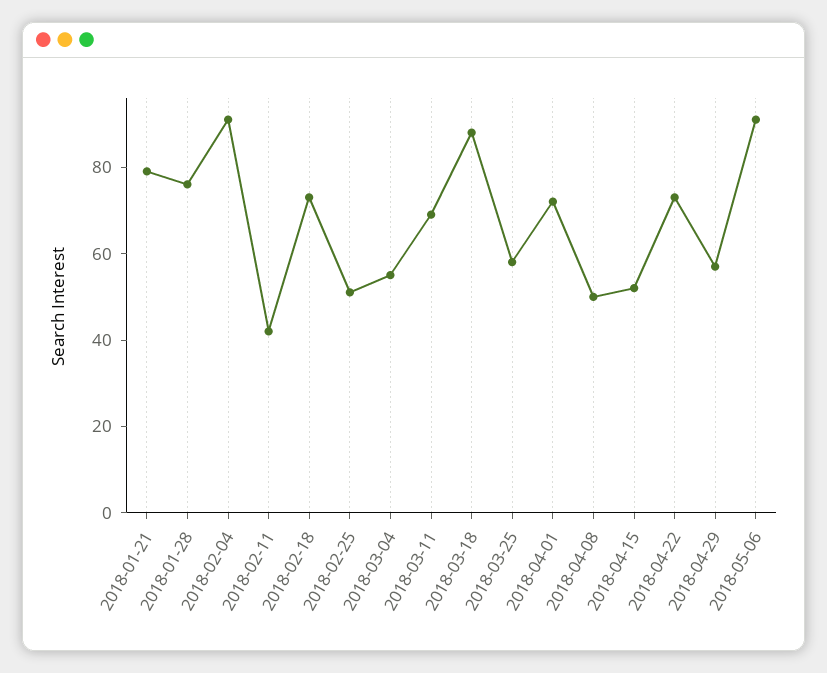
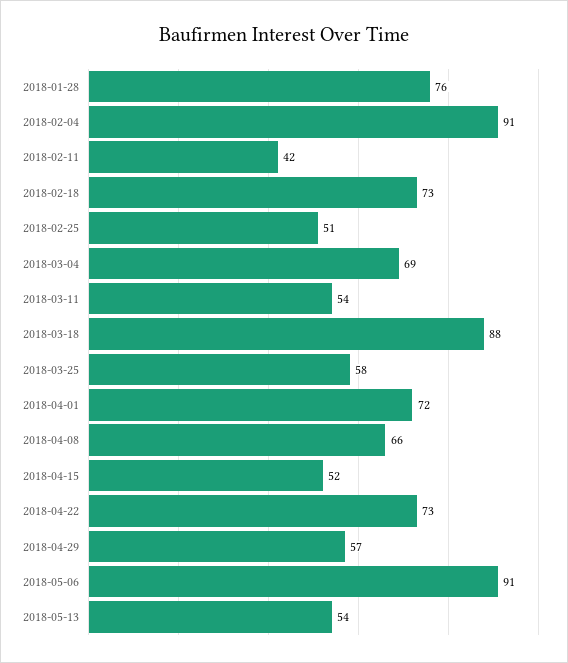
2018-01-21: 80 -> none
2018-03-04: 55 -> 69
2018-03-11: 70 -> 54
2018-04-08: 50 -> 66
2018-05-13: none -> 54

